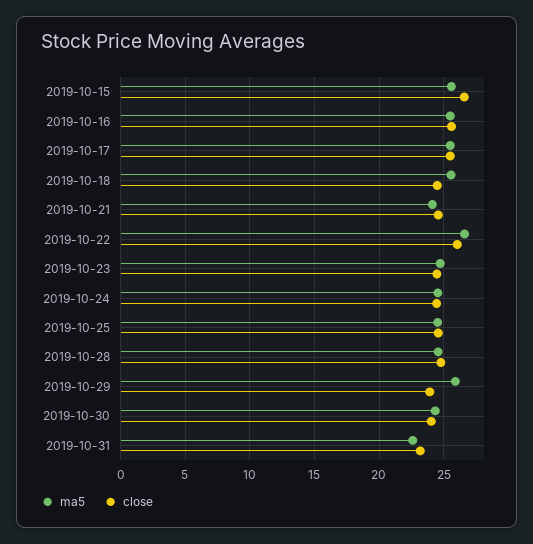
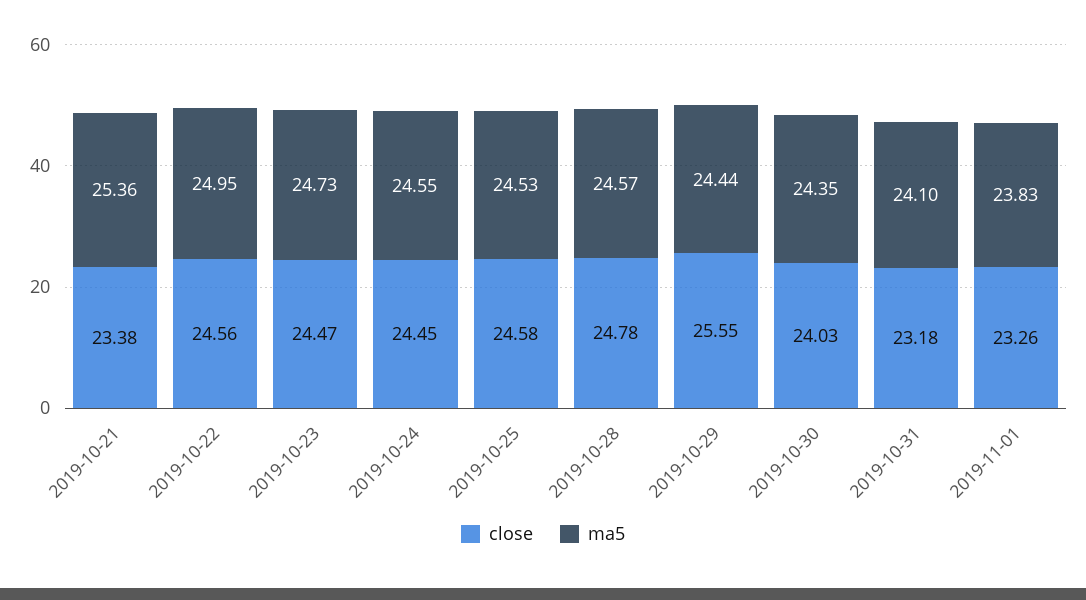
ma5, 2019-10-15: 25.5 -> none
close, 2019-10-15: 26.5 -> none
ma5, 2019-10-16: 25.5 -> none
close, 2019-10-16: 25.5 -> none
ma5, 2019-10-17: 25.5 -> none
close, 2019-10-17: 25.5 -> none
ma5, 2019-10-18: 25.5 -> none
close, 2019-10-18: 24.5 -> none
ma5, 2019-10-21: 24 -> 25.36
close, 2019-10-21: 24.5 -> 23.38
ma5, 2019-10-22: 26.5 -> 24.95
close, 2019-10-22: 26 -> 24.56
ma5, 2019-10-29: 26 -> 24.44
close, 2019-10-29: 24 -> 25.55
ma5, 2019-10-31: 22.5 -> 24.1
close, 2019-11-01: none -> 23.26
ma5, 2019-11-01: none -> 23.83

